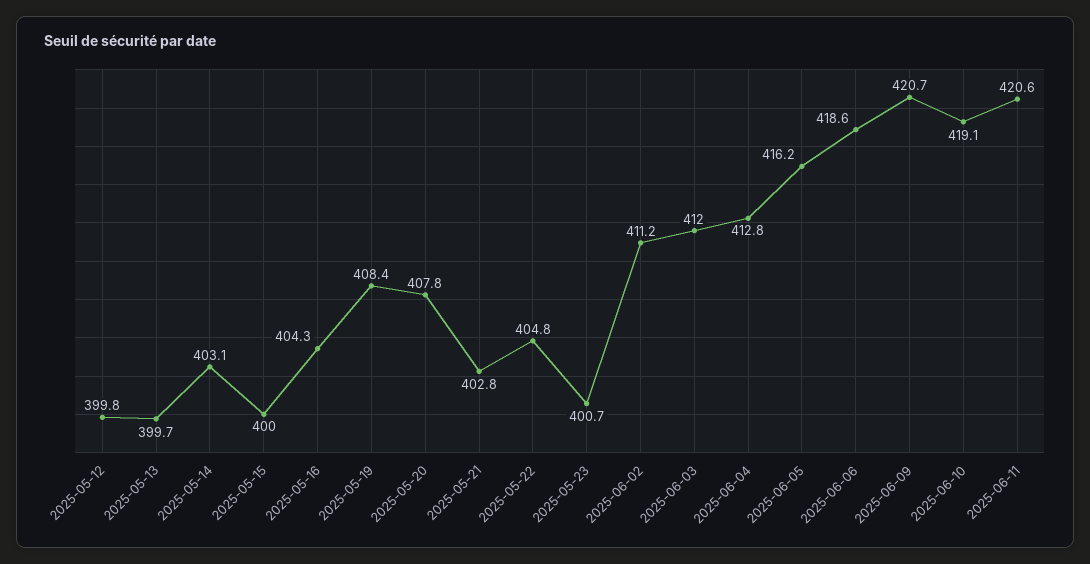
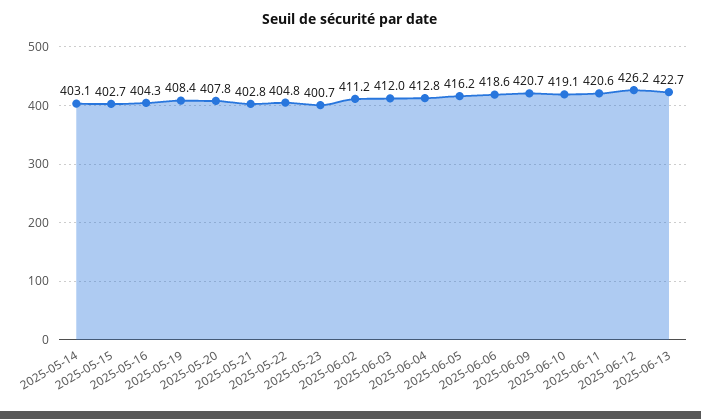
2025-05-12: 399.8 -> none
2025-05-13: 399.7 -> none
2025-05-15: 400 -> 402.7
2025-06-12: none -> 426.2
2025-06-13: none -> 422.7

